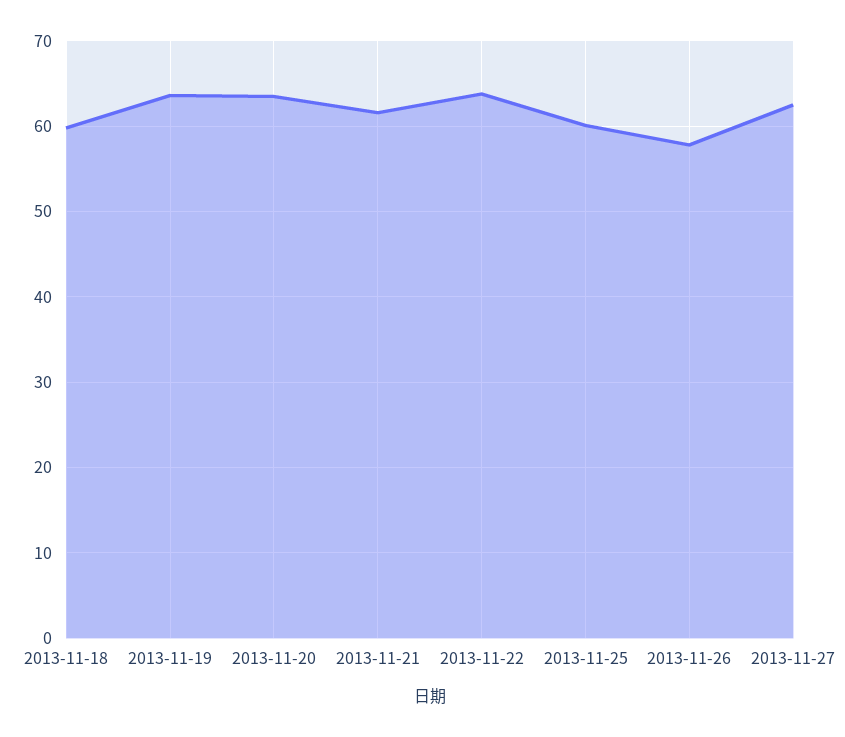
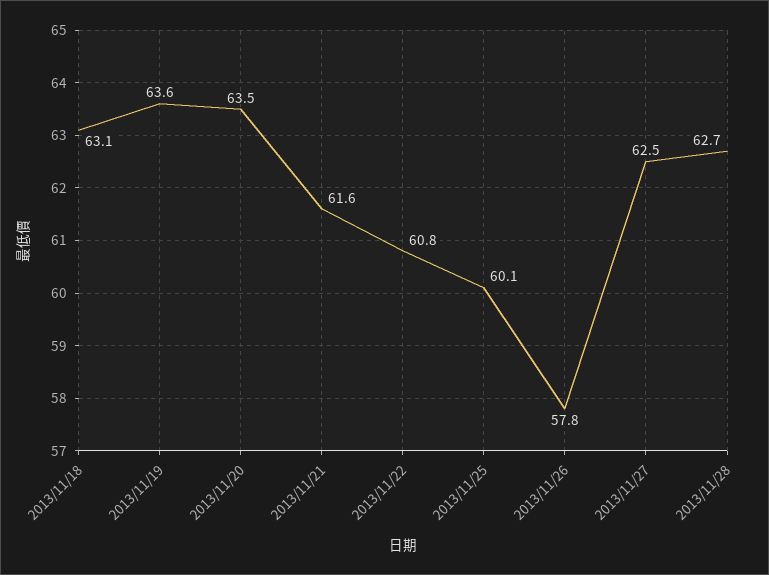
2013-11-18: 60 -> 63.1
2013-11-22: 64 -> 60.8
2013/11/28: none -> 62.7

